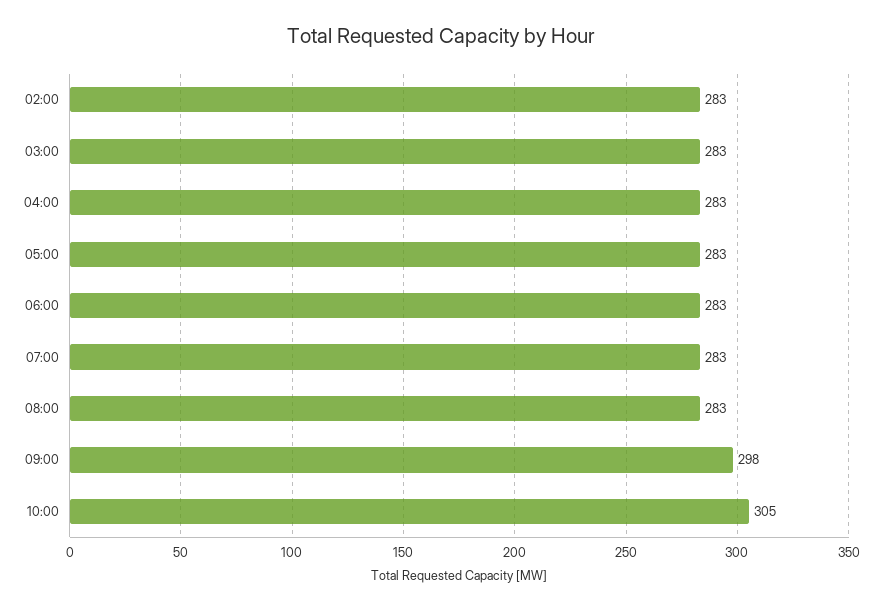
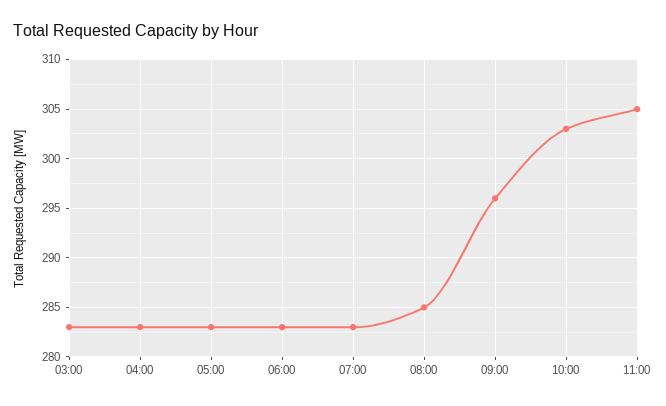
02:00: 283 -> none
08:00: 283 -> 285
09:00: 298 -> 296
10:00: 305 -> 303
11:00: none -> 305

